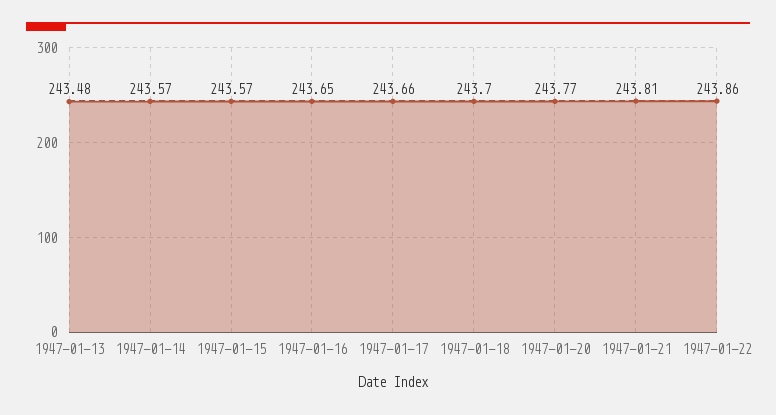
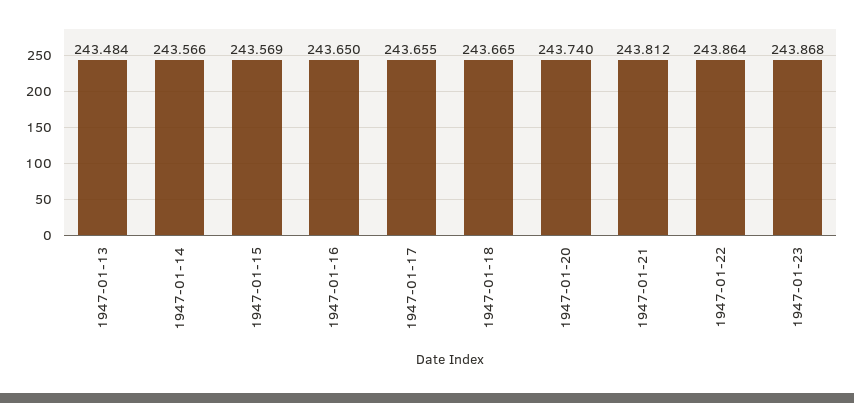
1947-01-18: 243.7 -> 243.665
1947-01-20: 243.77 -> 243.74
1947-01-23: none -> 243.868

